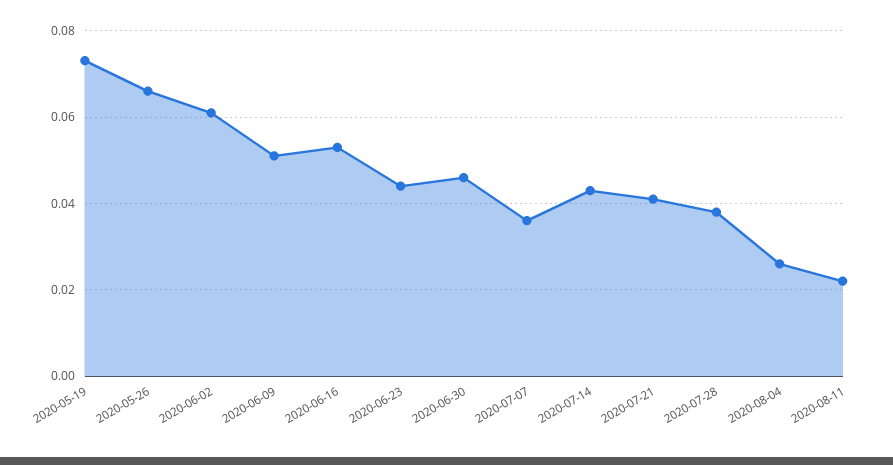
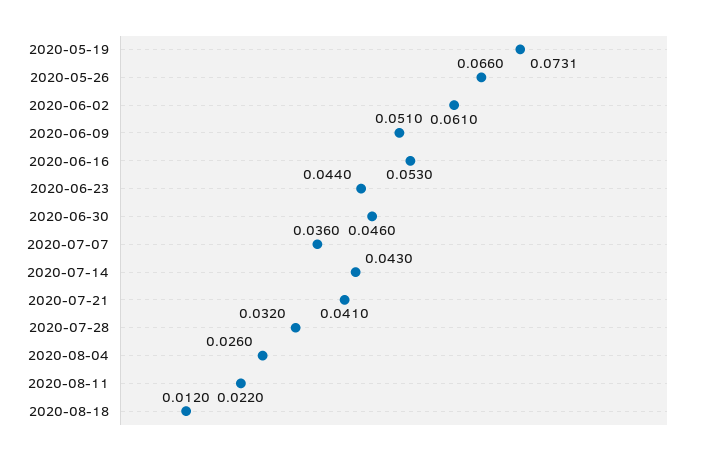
2020-07-28: 0.038 -> 0.032
2020-08-18: none -> 0.012

